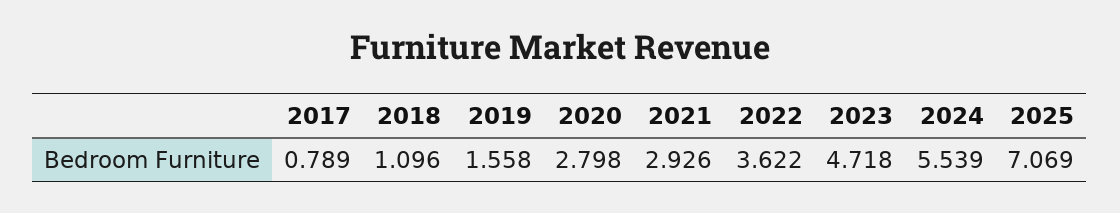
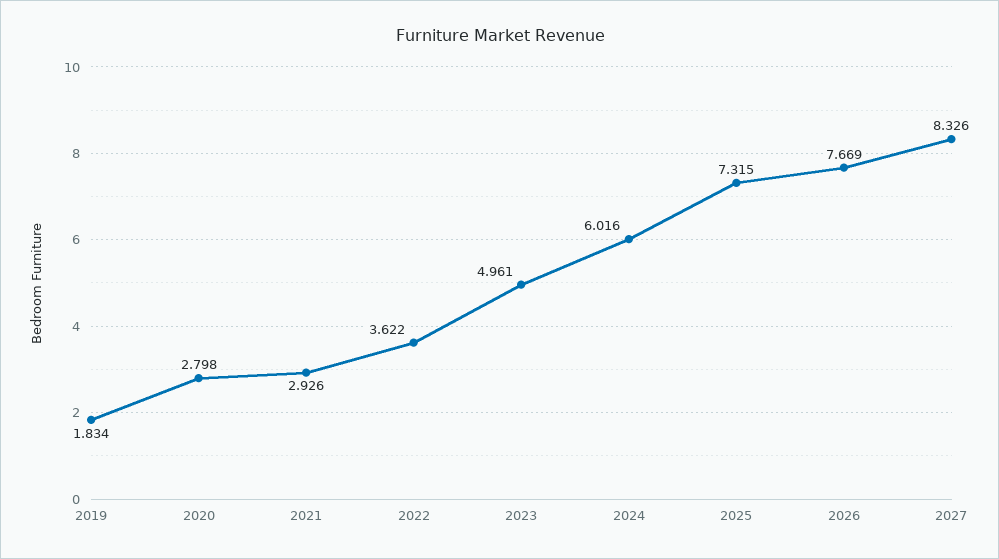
2017: 0.789 -> none
2018: 1.096 -> none
2019: 1.558 -> 1.834
2023: 4.718 -> 4.961
2024: 5.539 -> 6.016
2025: 7.069 -> 7.315
2026: none -> 7.669
2027: none -> 8.326

